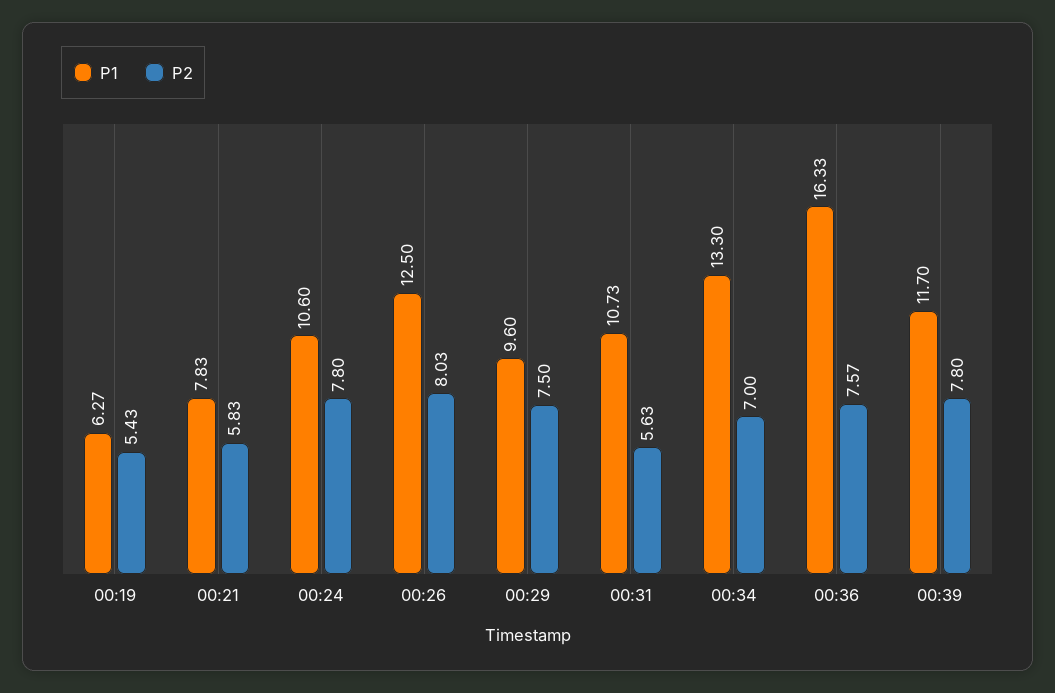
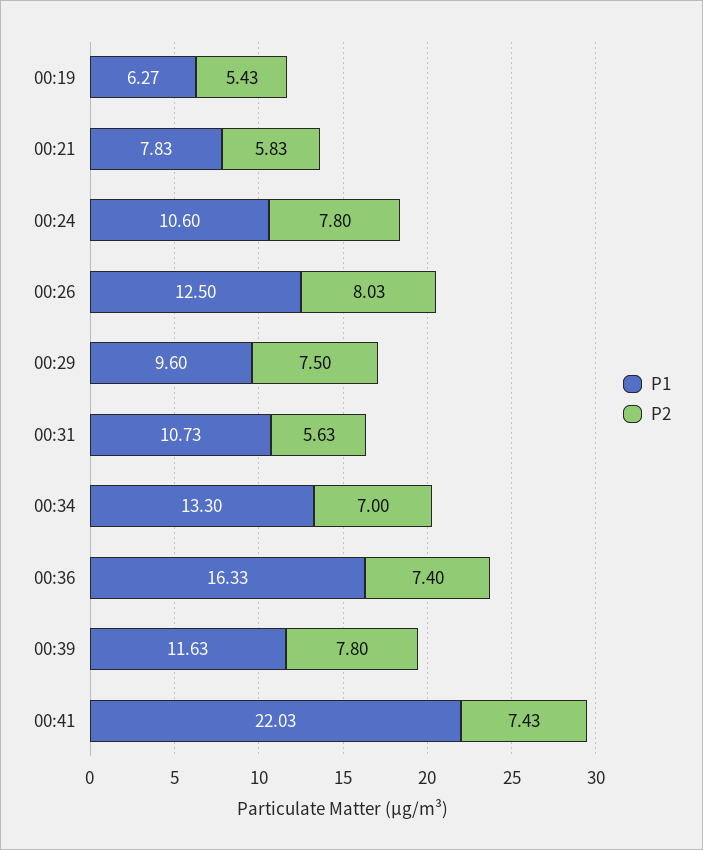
P2, 00:36: 7.57 -> 7.4
P1, 00:39: 11.7 -> 11.63
P1, 00:41: none -> 22.03
P2, 00:41: none -> 7.43

